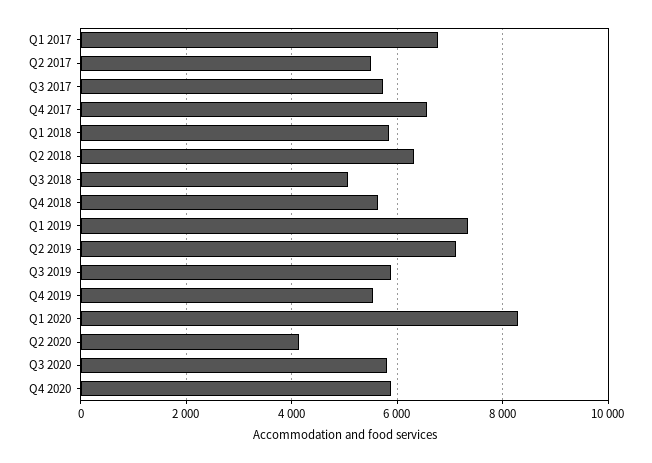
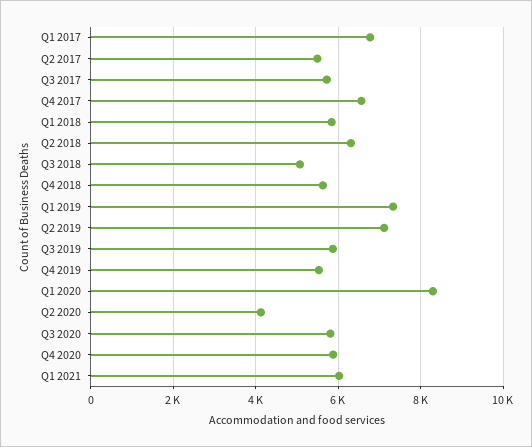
Q1 2021: none -> 6000

